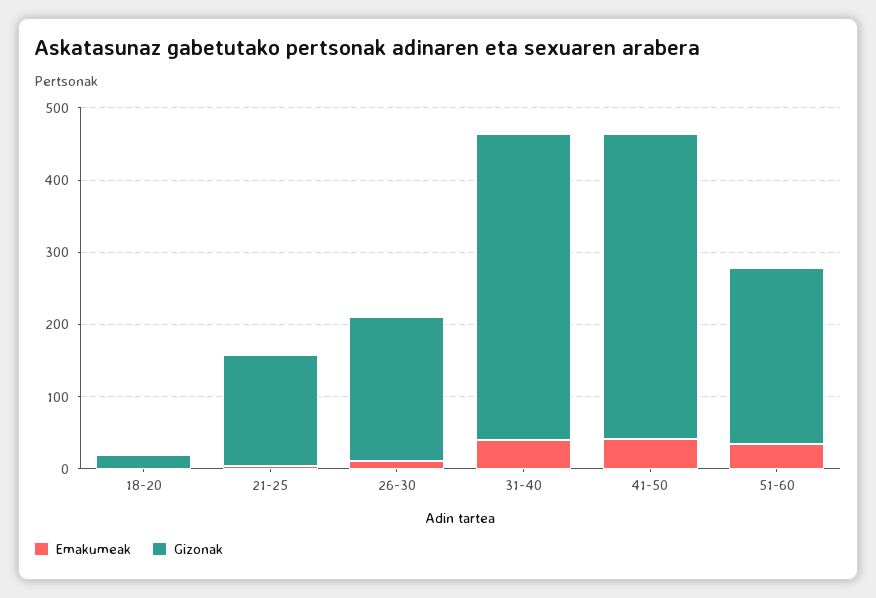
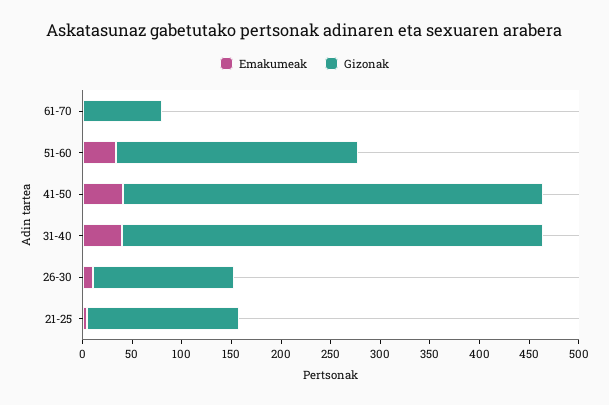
Emakumeak, 18-20: 0 -> none
Gizonak, 18-20: 20 -> none
Gizonak, 26-30: 200 -> 140
Emakumeak, 61-70: none -> 0
Gizonak, 61-70: none -> 80

